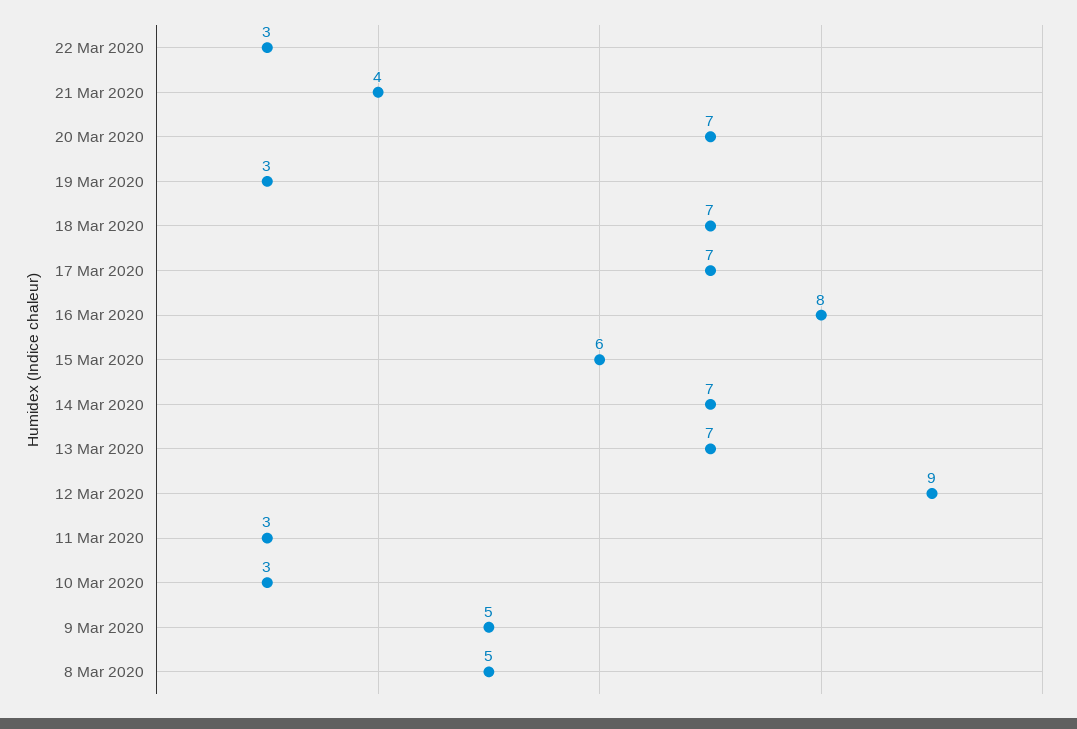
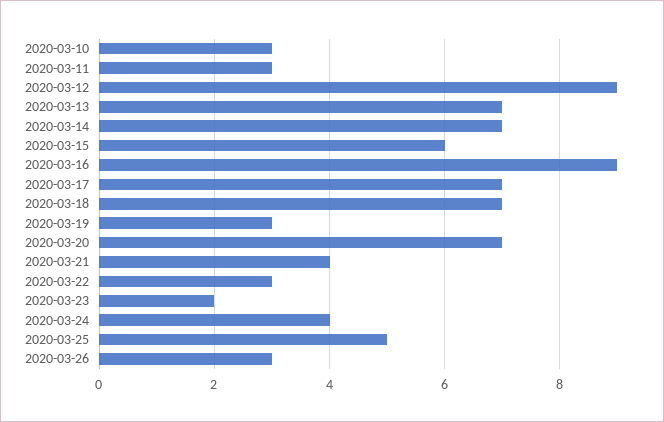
16 Mar 2020: 8 -> 9
9 Mar 2020: 5 -> none
8 Mar 2020: 5 -> none
2020-03-23: none -> 2
2020-03-24: none -> 4
2020-03-25: none -> 5
2020-03-26: none -> 3

